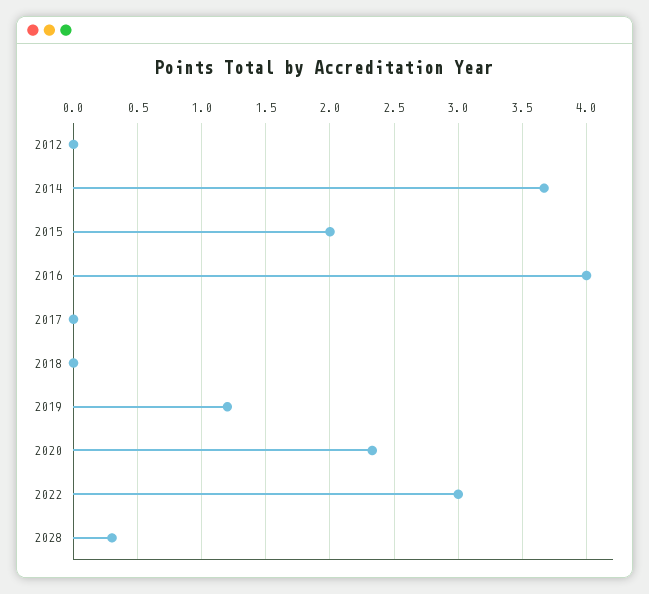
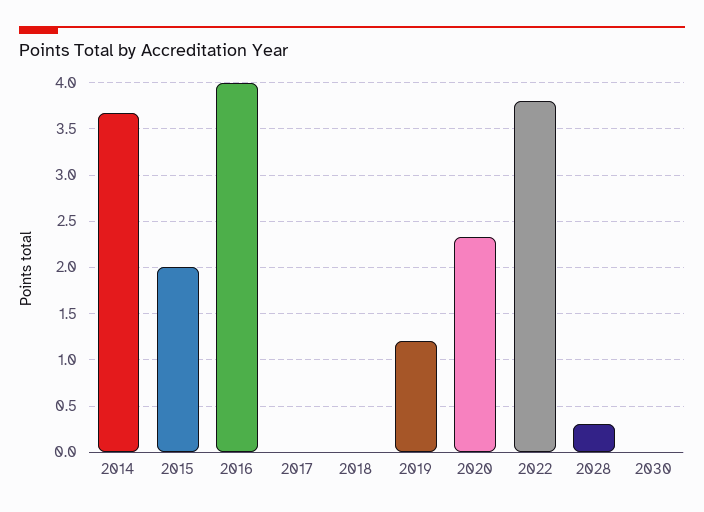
2012: 0 -> none
2022: 3 -> 3.8
2030: none -> 0

